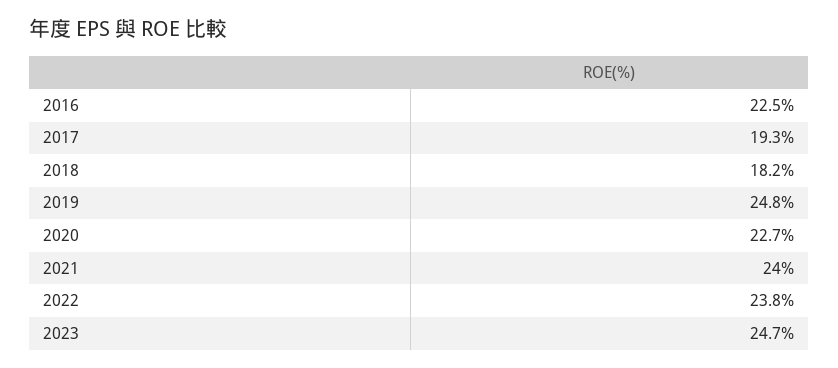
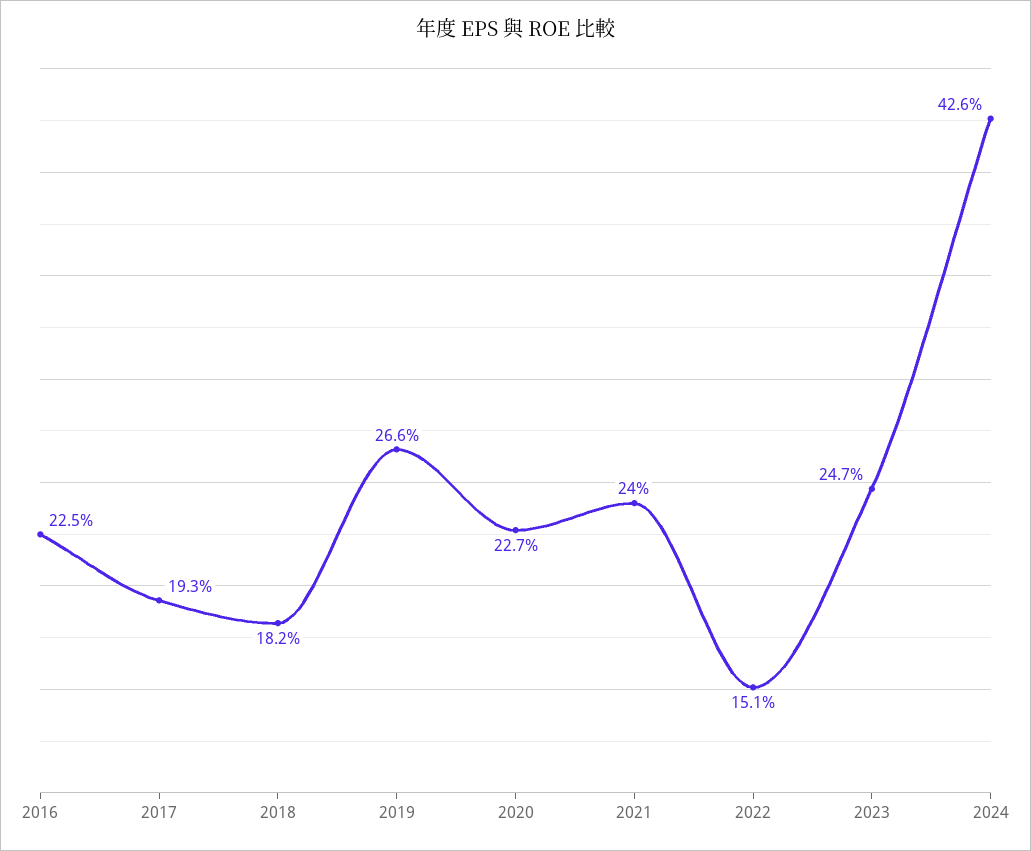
2019: 24.8 -> 26.6
2022: 23.8 -> 15.1
2024: none -> 42.6

